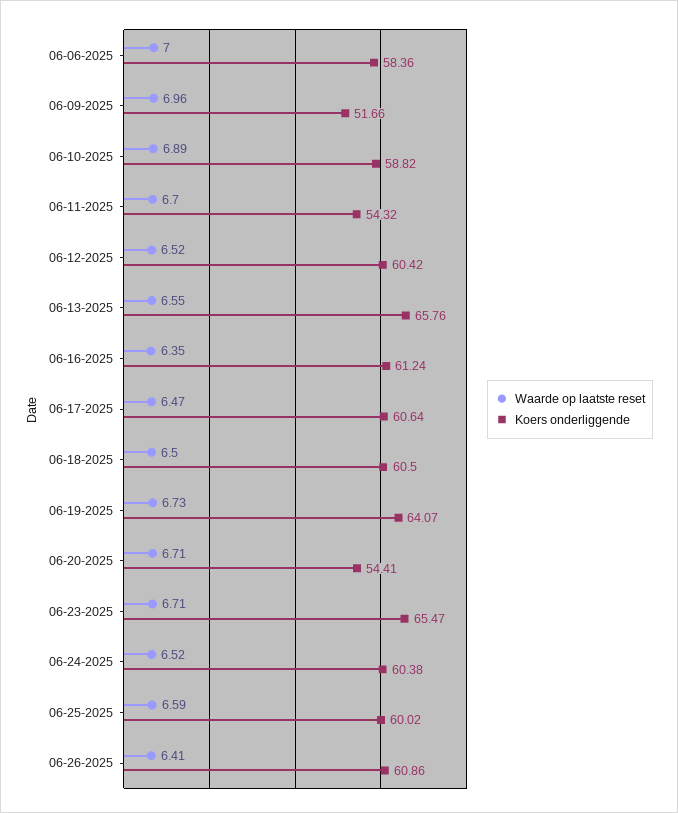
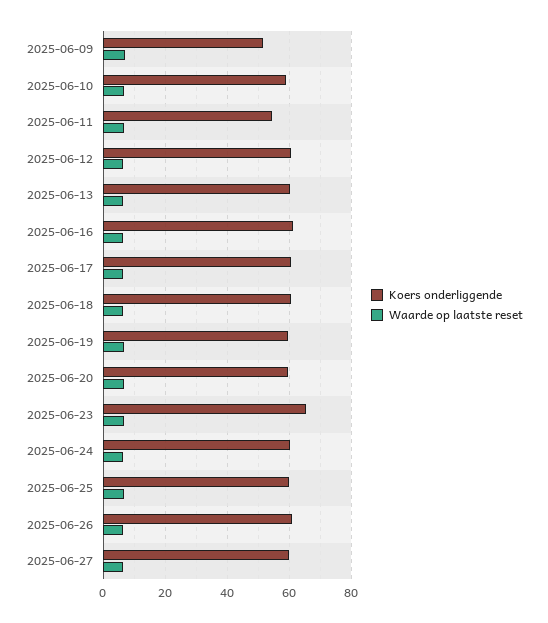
Waarde op laatste reset, 06-06-2025: 7 -> none
Koers onderliggende, 06-06-2025: 58.36 -> none
Koers onderliggende, 06-13-2025: 65.76 -> 60
Koers onderliggende, 06-19-2025: 64.07 -> 60
Koers onderliggende, 06-20-2025: 54.41 -> 60
Koers onderliggende, 2025-06-27: none -> 60
Waarde op laatste reset, 2025-06-27: none -> 6

